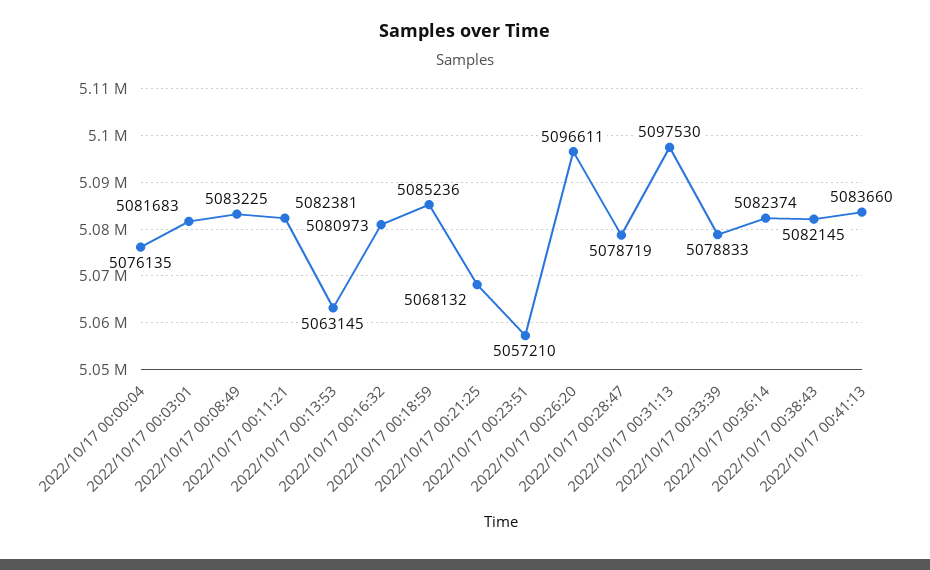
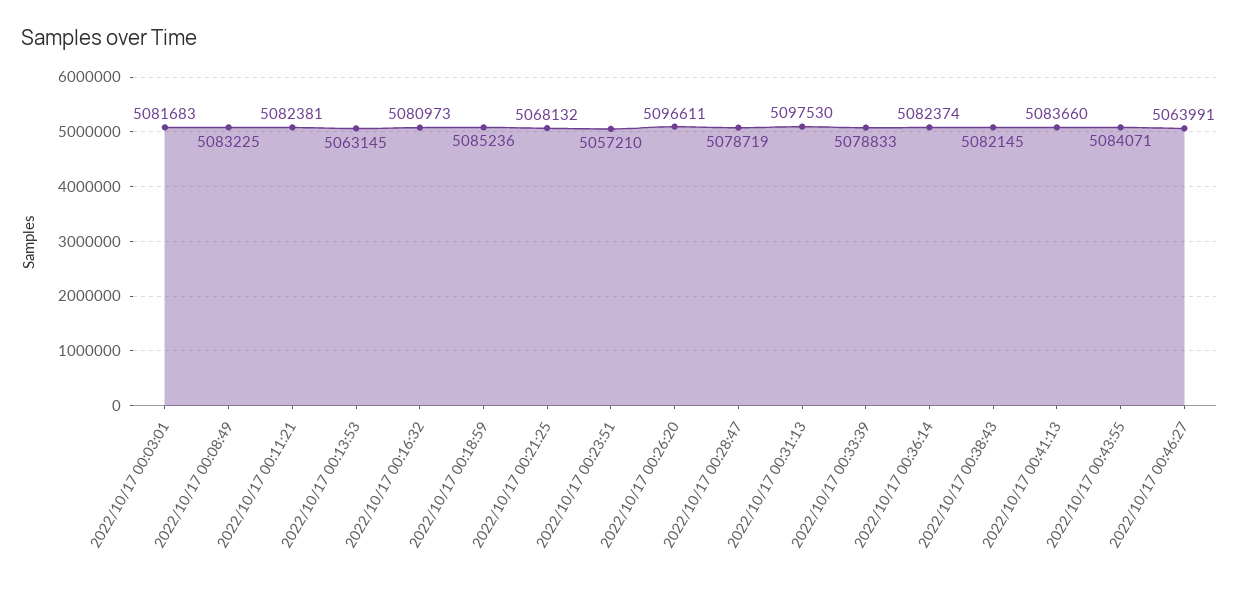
2022/10/17 00:00:04: 5076135 -> none
2022/10/17 00:43:55: none -> 5084071
2022/10/17 00:46:27: none -> 5063991

